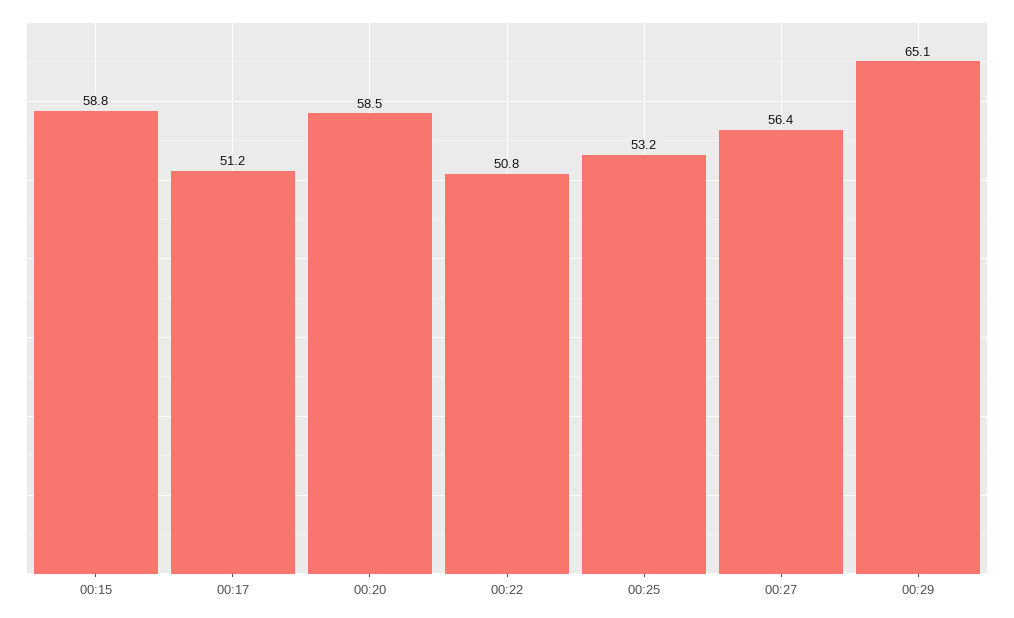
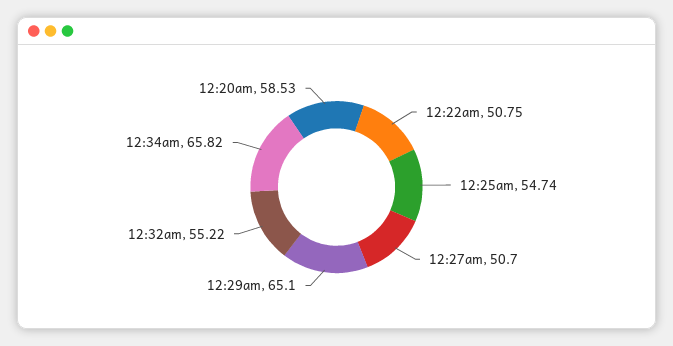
00:15: 58.8 -> none
00:17: 51.2 -> none
00:25: 53.2 -> 54.74
00:27: 56.4 -> 50.7
12:32am: none -> 55.22
12:34am: none -> 65.82

